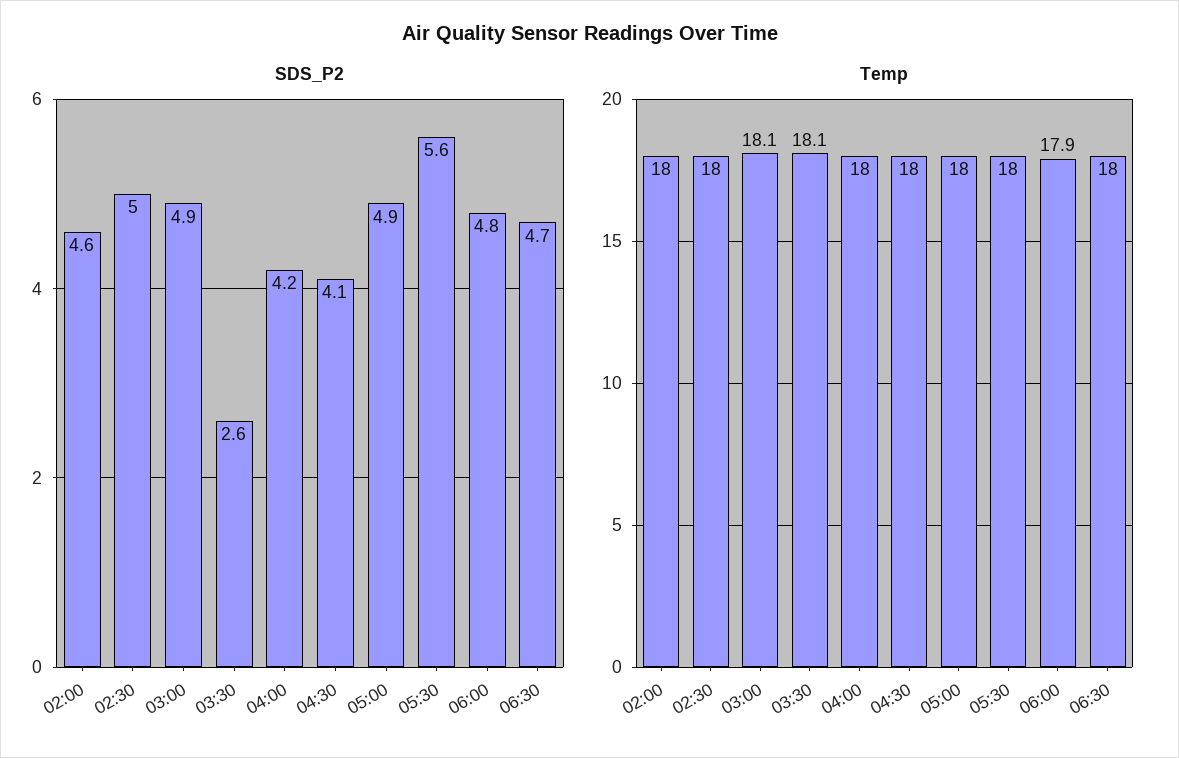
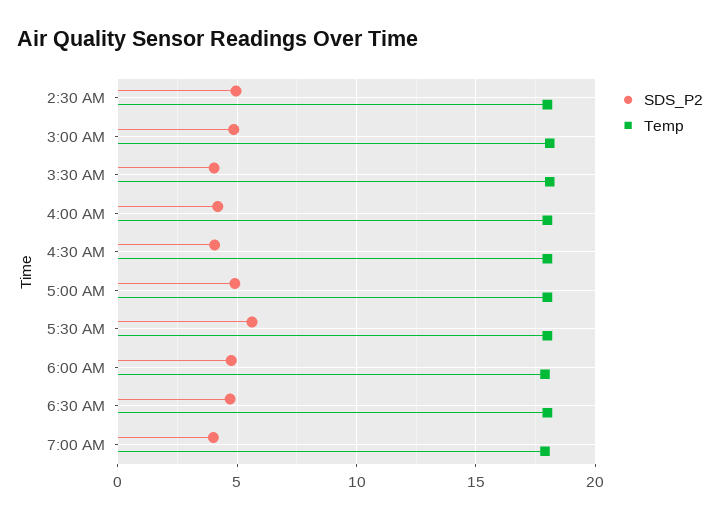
SDS_P2, 02:00: 4.6 -> none
SDS_P2, 03:30: 2.6 -> 4
Temp, 02:00: 18 -> none
SDS_P2, 7:00 AM: none -> 4
Temp, 7:00 AM: none -> 18

